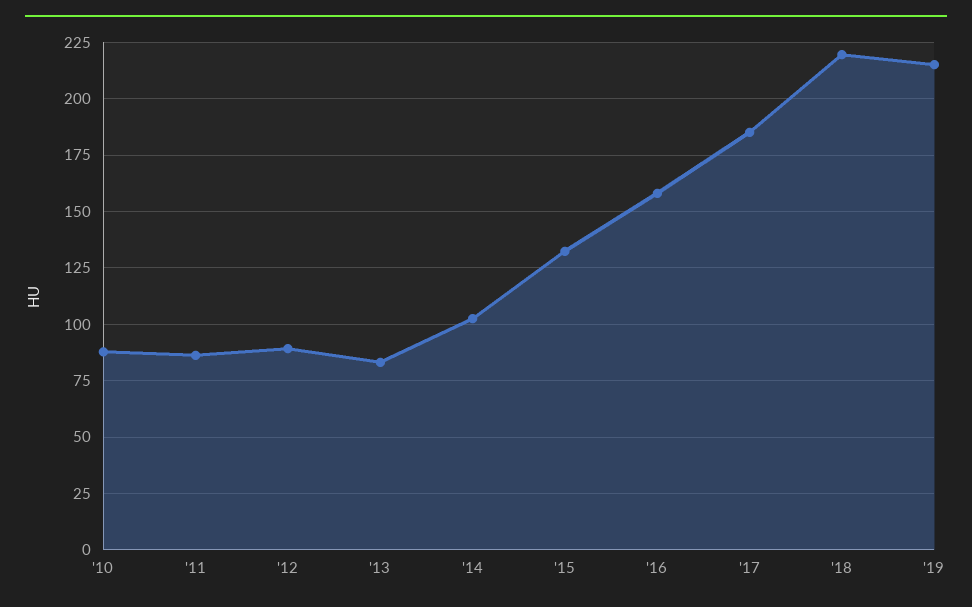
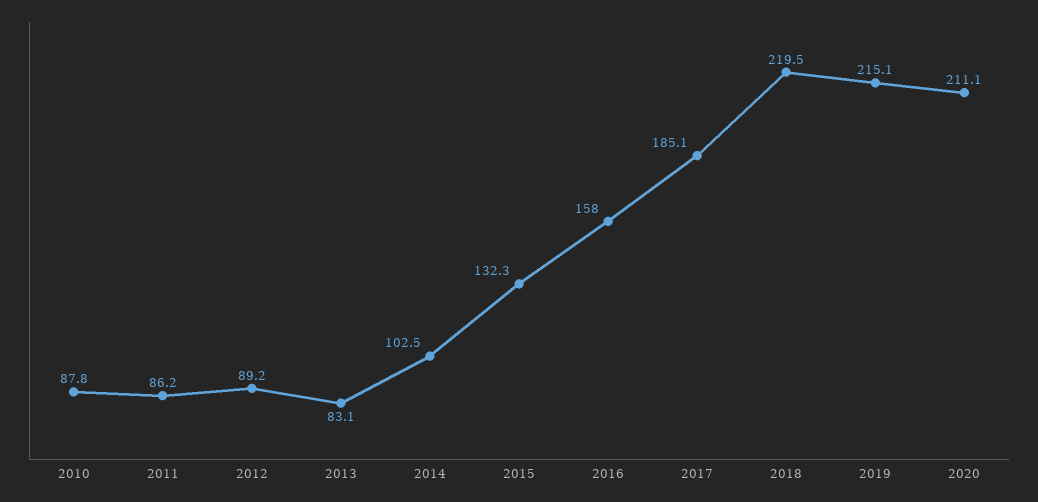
2020: none -> 211.1

